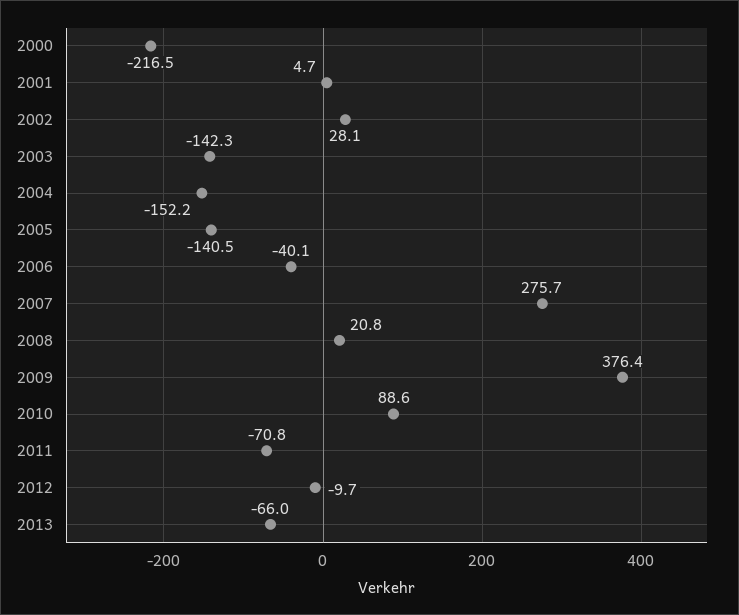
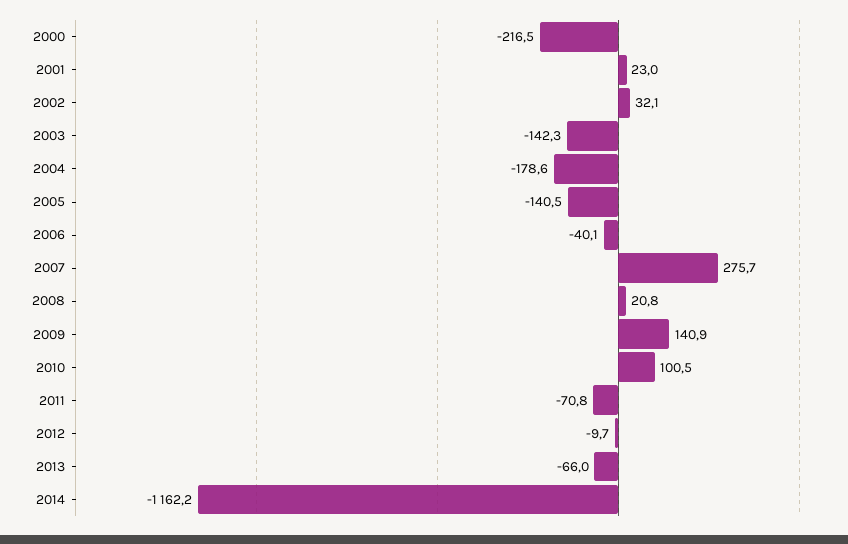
2001: 4.7 -> 23
2002: 28.1 -> 32.1
2004: -152.2 -> -178.6
2009: 376.4 -> 140.9
2010: 88.6 -> 100.5
2014: none -> -1162.2

